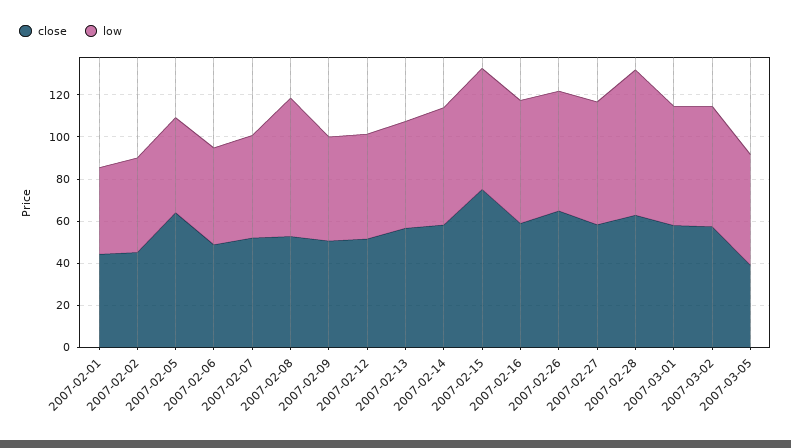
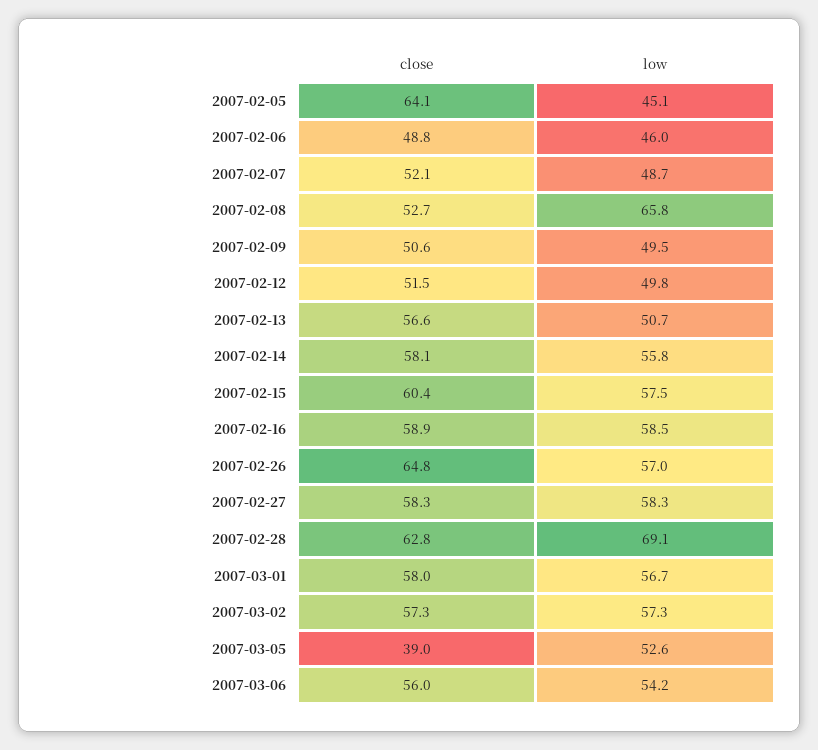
close, 2007-02-01: 45 -> none
low, 2007-02-01: 40 -> none
close, 2007-02-02: 45 -> none
low, 2007-02-02: 45 -> none
close, 2007-02-15: 75 -> 60.4
close, 2007-03-06: none -> 56
low, 2007-03-06: none -> 54.2

